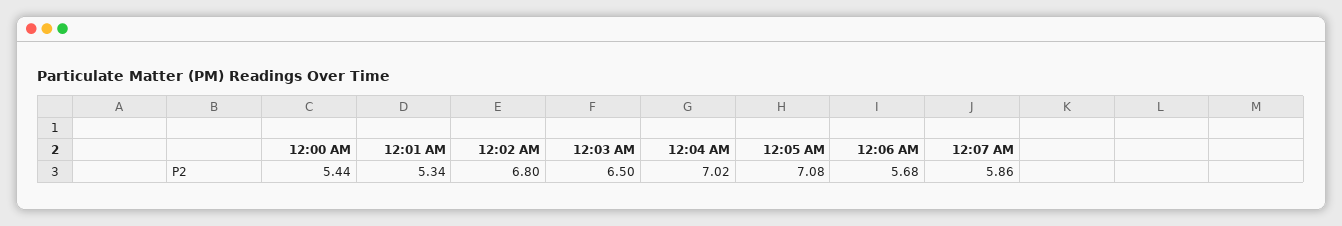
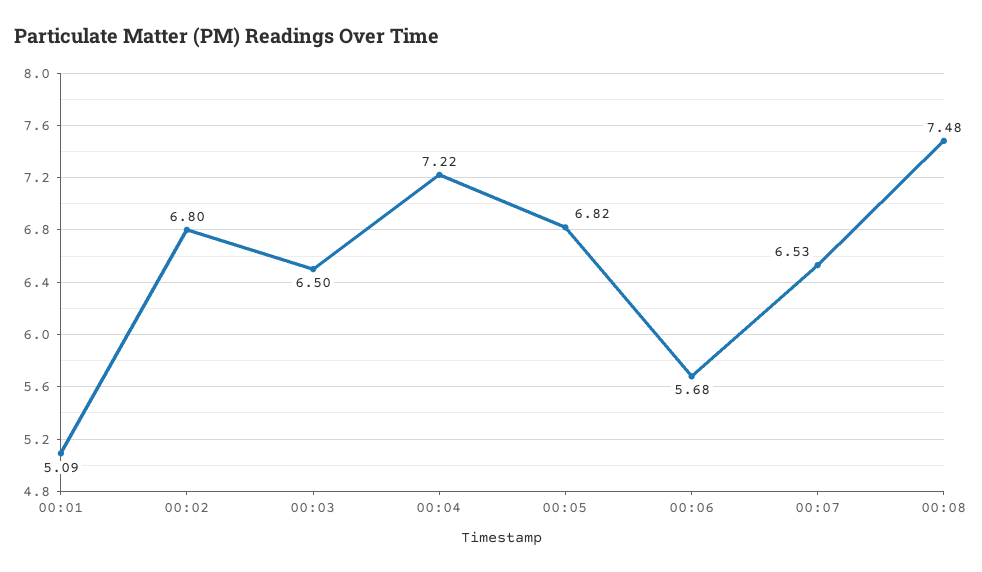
12:00 AM: 5.44 -> none
12:01 AM: 5.34 -> 5.09
12:04 AM: 7.02 -> 7.22
12:05 AM: 7.08 -> 6.82
12:07 AM: 5.86 -> 6.53
00:08: none -> 7.48

